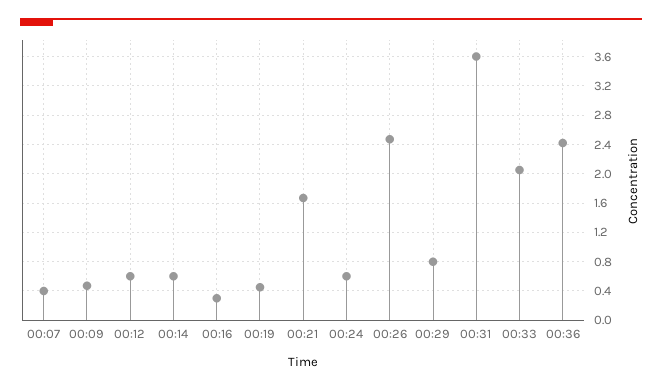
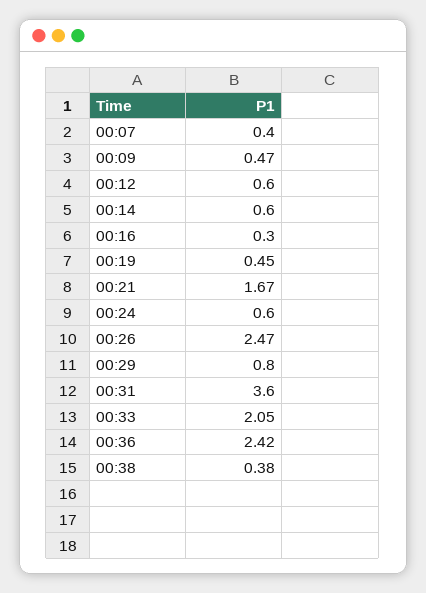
00:38: none -> 0.38

